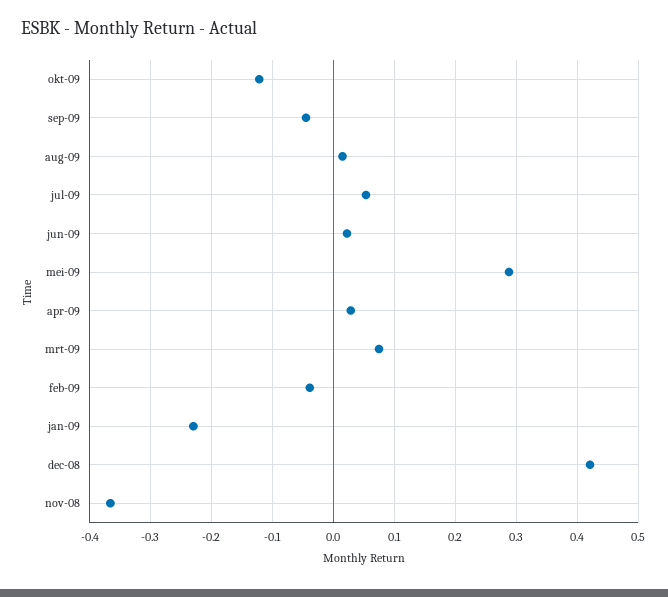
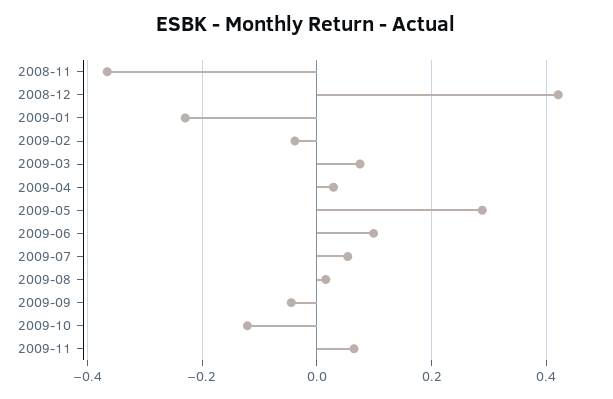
jun-09: 0.02 -> 0.1
2009-11: none -> 0.06

